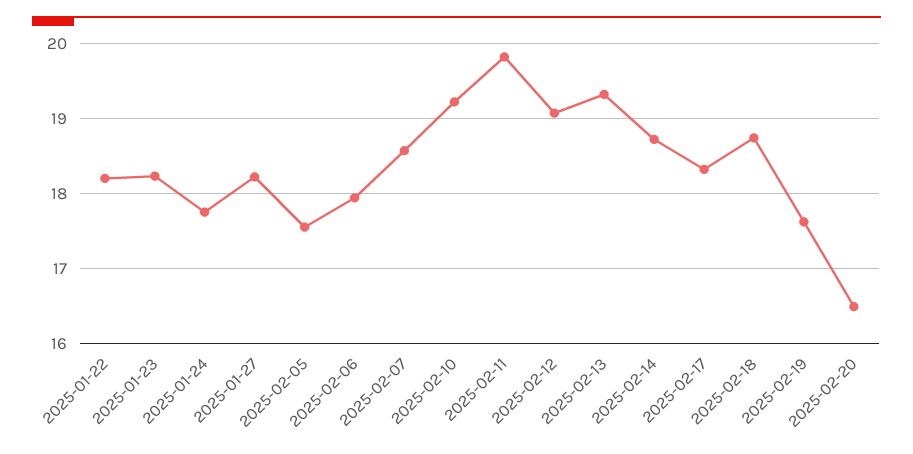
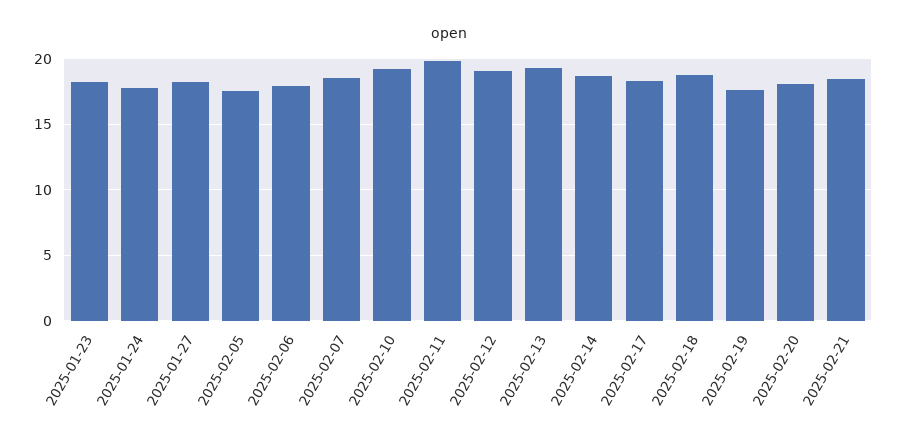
2025-01-22: 18.2 -> none
2025-02-20: 16.5 -> 18
2025-02-21: none -> 18.5

